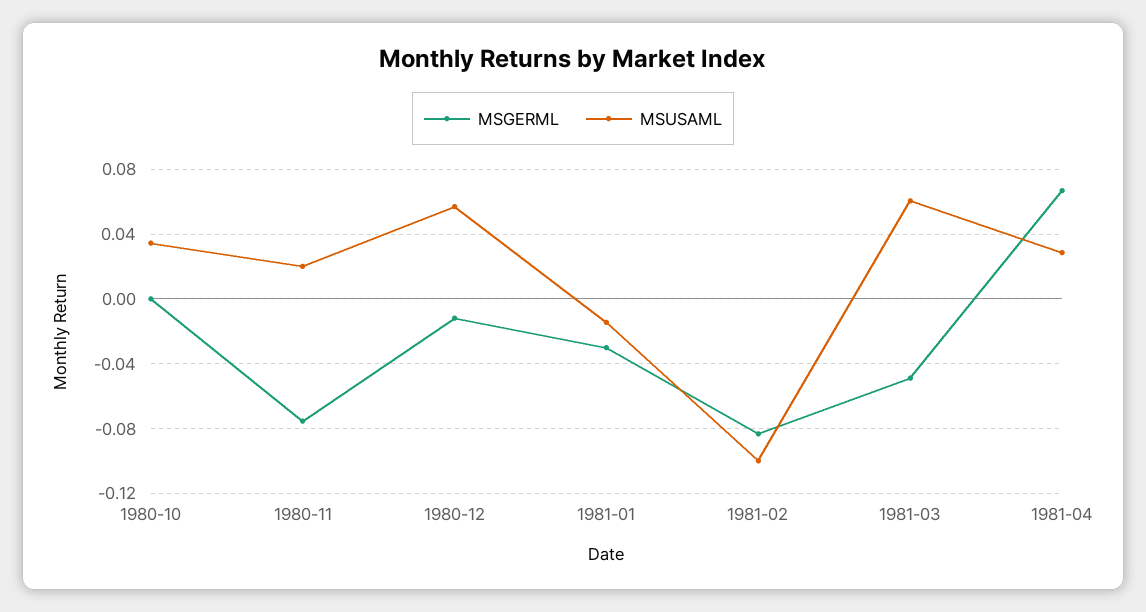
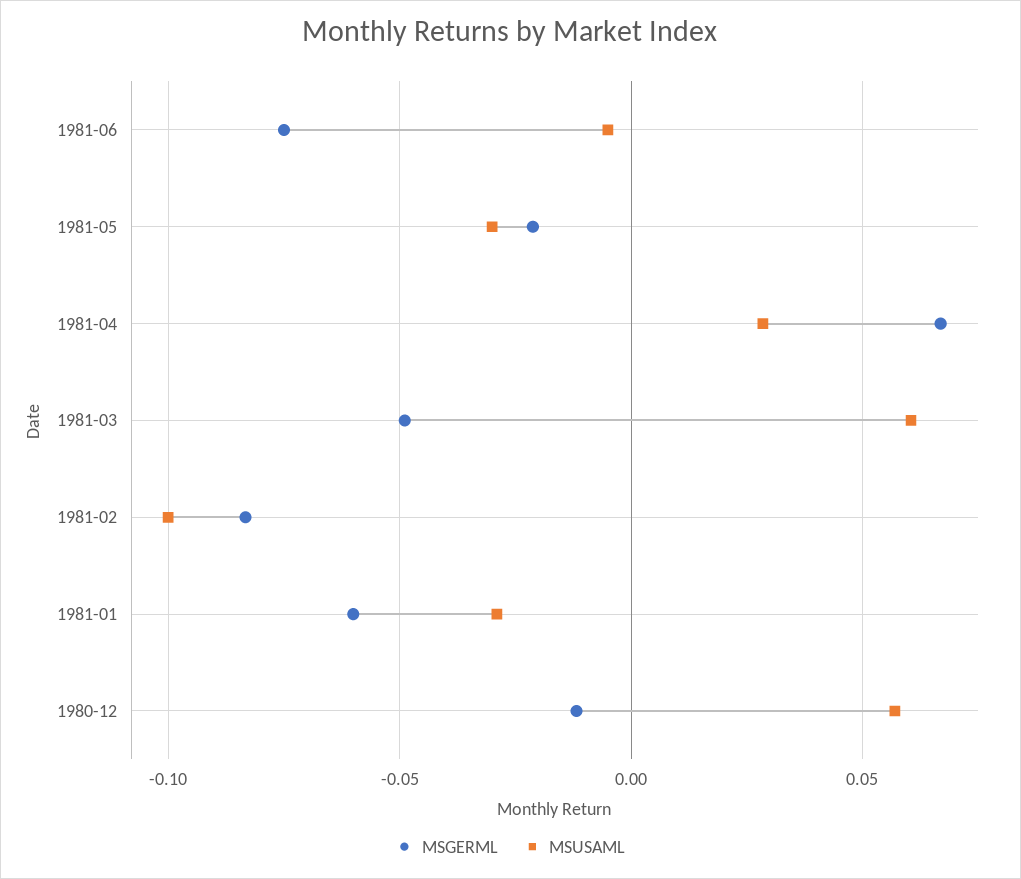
MSGERML, 1980-10: 0 -> none
MSUSAML, 1980-10: 0.035 -> none
MSGERML, 1980-11: -0.075 -> none
MSUSAML, 1980-11: 0.02 -> none
MSGERML, 1981-01: -0.03 -> -0.06
MSUSAML, 1981-01: -0.015 -> -0.03
MSGERML, 1981-06: none -> -0.075
MSUSAML, 1981-06: none -> -0.005
MSGERML, 1981-05: none -> -0.02
MSUSAML, 1981-05: none -> -0.03

